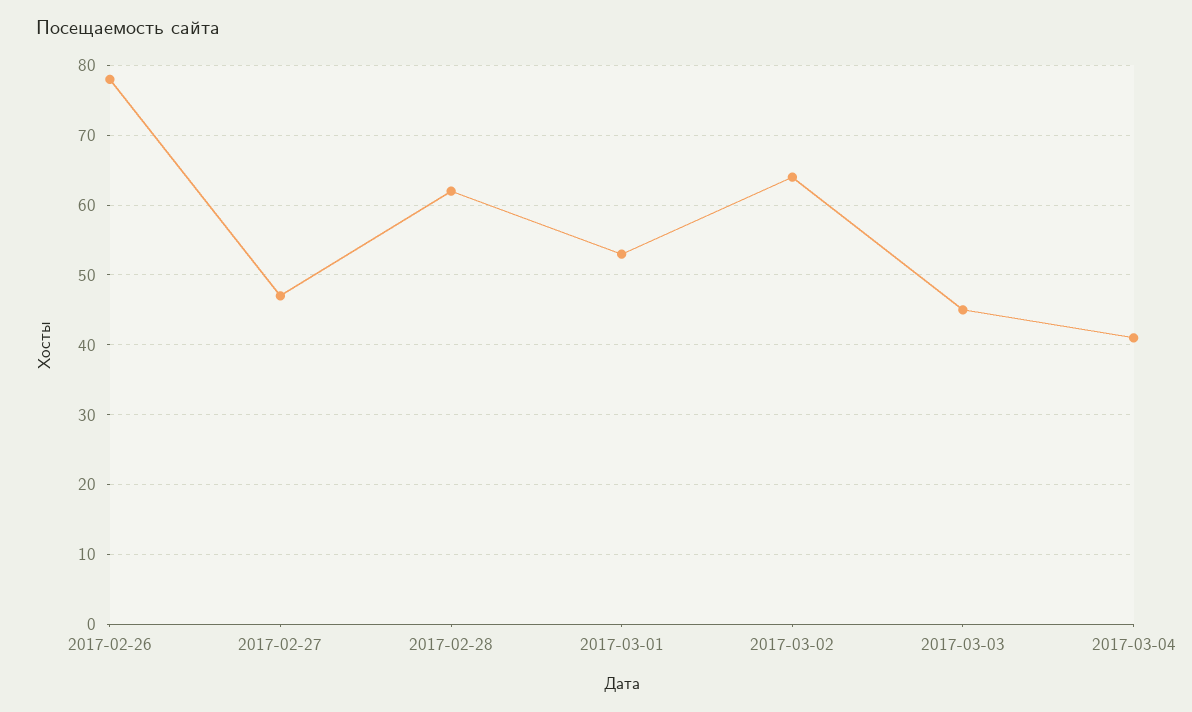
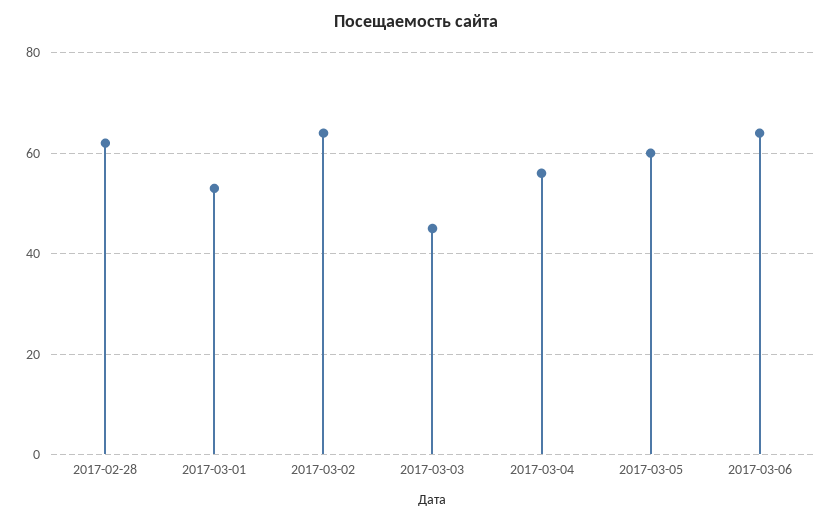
2017-02-26: 78 -> none
2017-02-27: 47 -> none
2017-03-04: 41 -> 55
2017-03-05: none -> 60
2017-03-06: none -> 65

